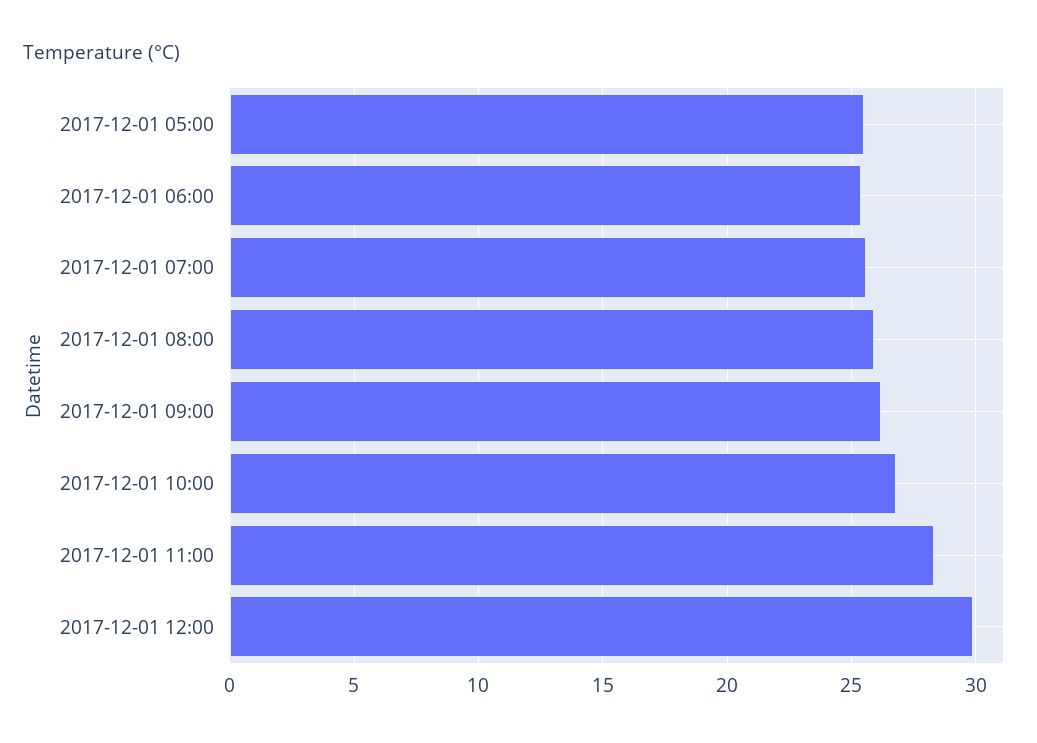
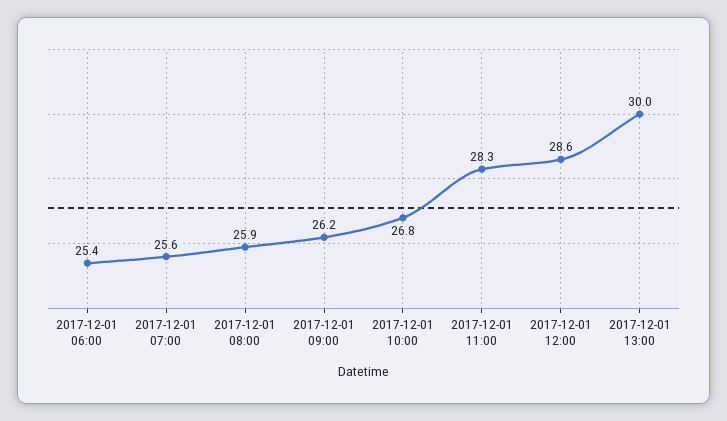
2017-12-01 05:00: 25.5 -> none
2017-12-01 12:00: 30 -> 28.6
2017-12-01 13:00: none -> 30

